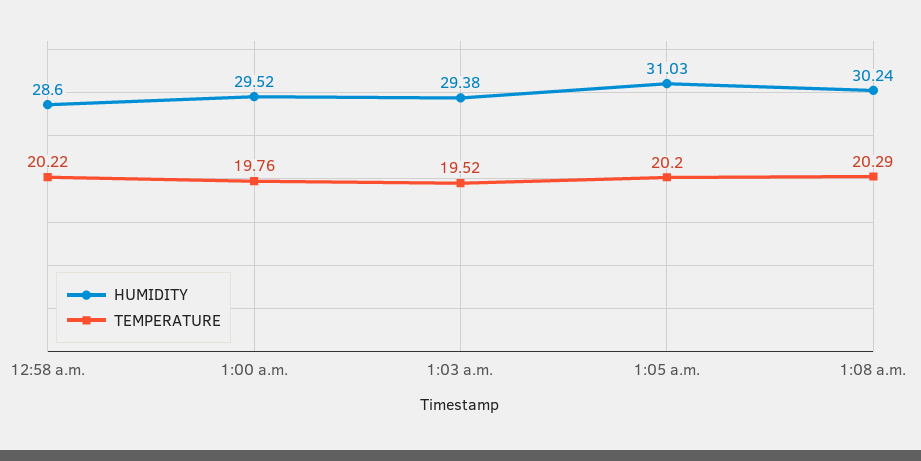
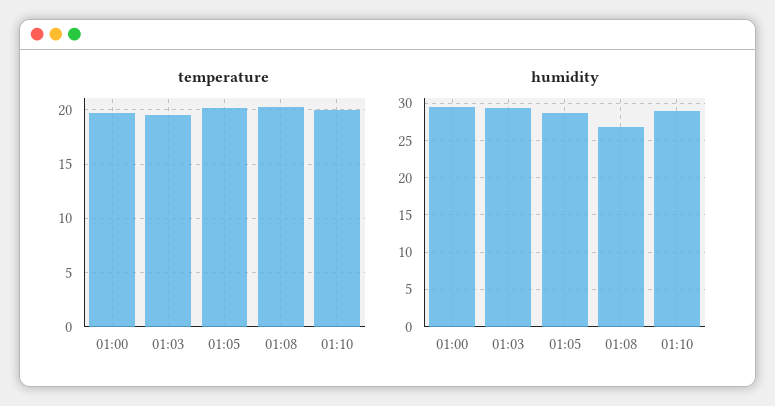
HUMIDITY, 12:58 a.m.: 28.6 -> none
TEMPERATURE, 12:58 a.m.: 20.22 -> none
HUMIDITY, 1:05 a.m.: 31.03 -> 29
HUMIDITY, 1:08 a.m.: 30.24 -> 27
TEMPERATURE, 01:10: none -> 20
HUMIDITY, 01:10: none -> 29

